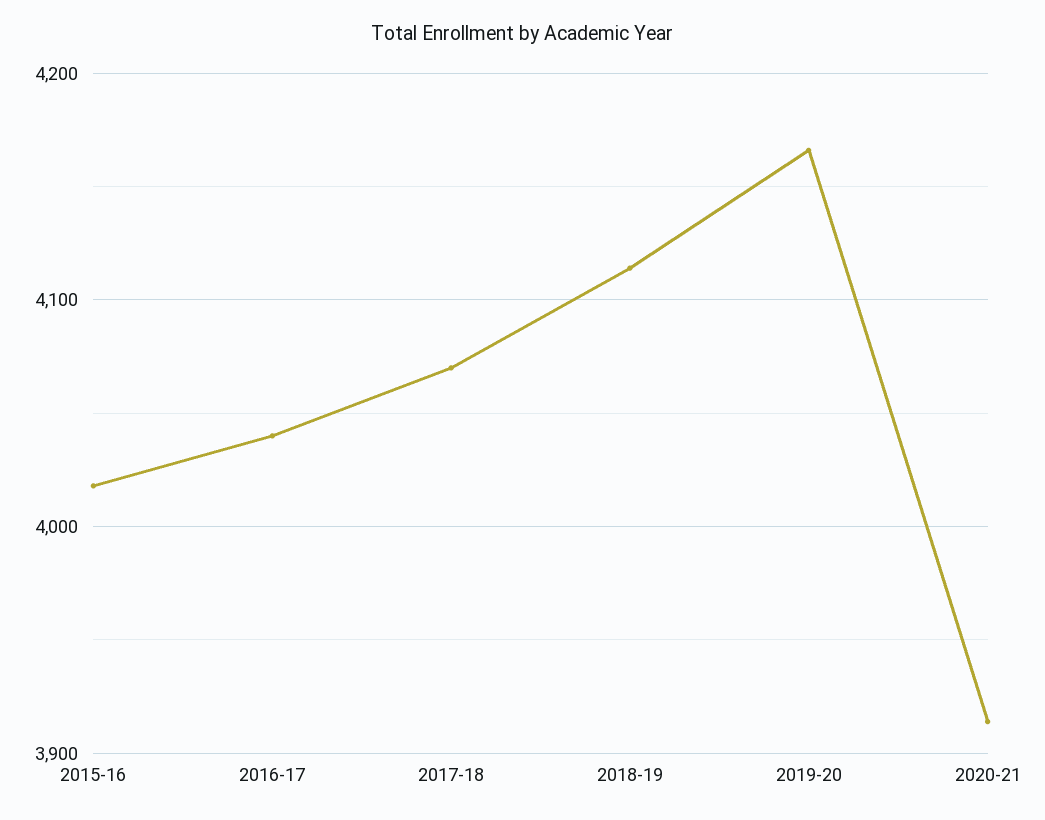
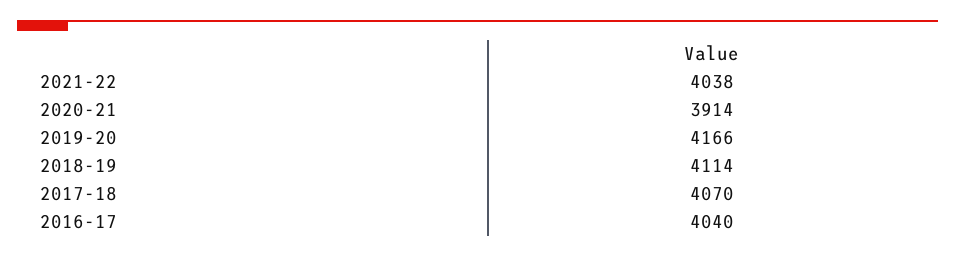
2015-16: 4020 -> none
2021-22: none -> 4038

